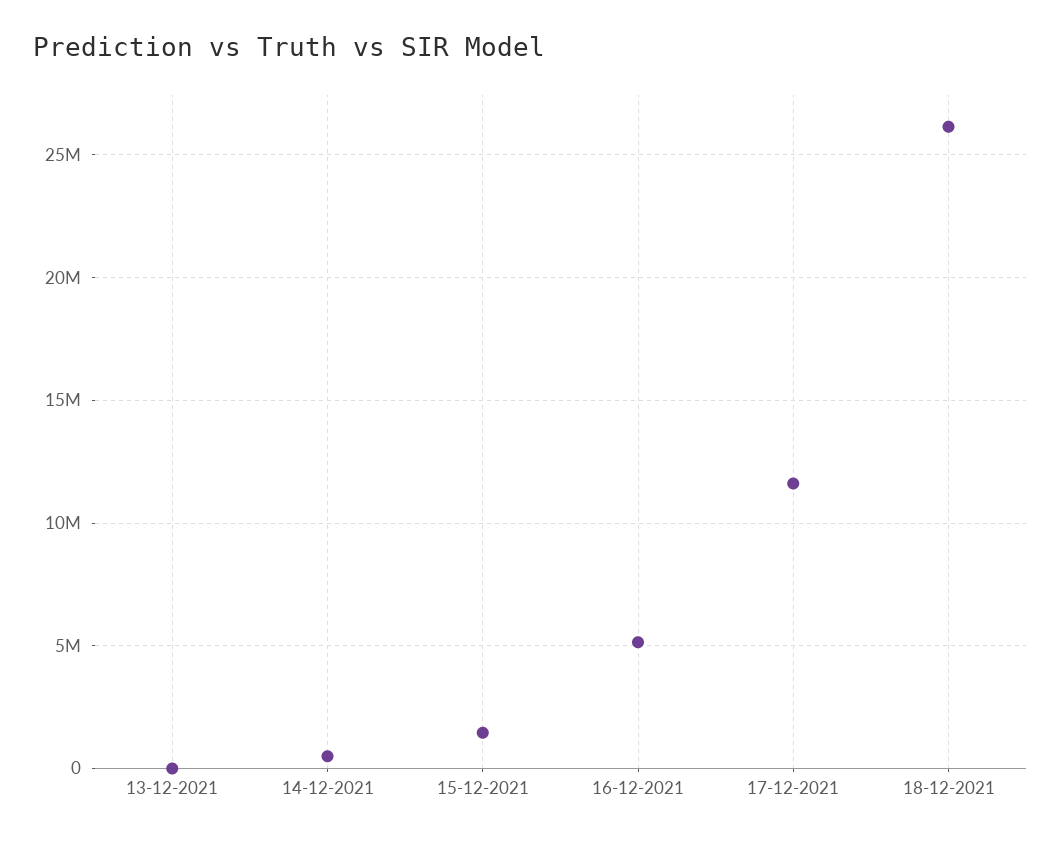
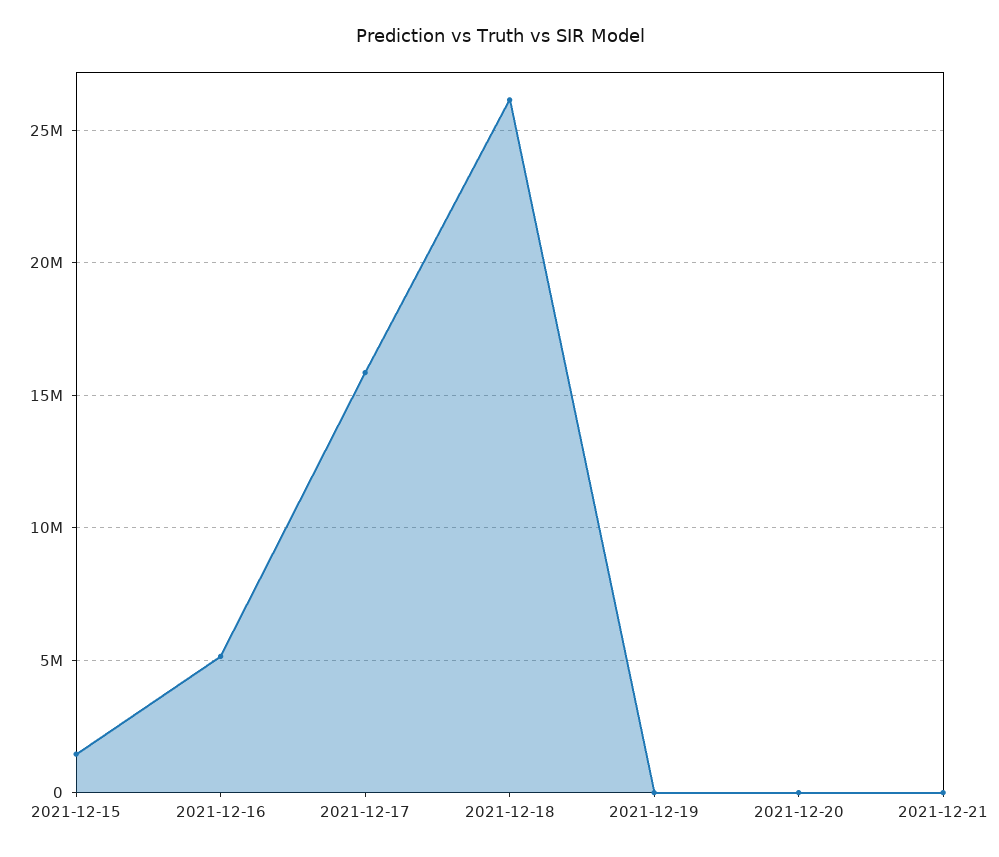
13-12-2021: 0 -> none
14-12-2021: 500000 -> none
17-12-2021: 11500000 -> 16000000
2021-12-19: none -> 0
2021-12-20: none -> 0
2021-12-21: none -> 0

